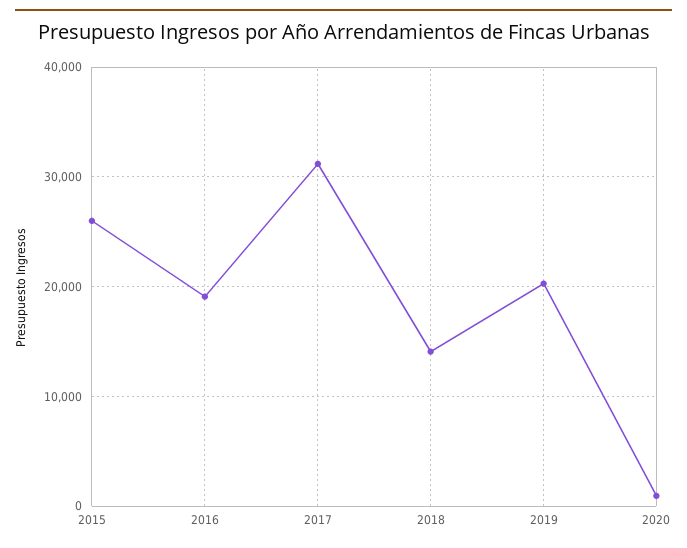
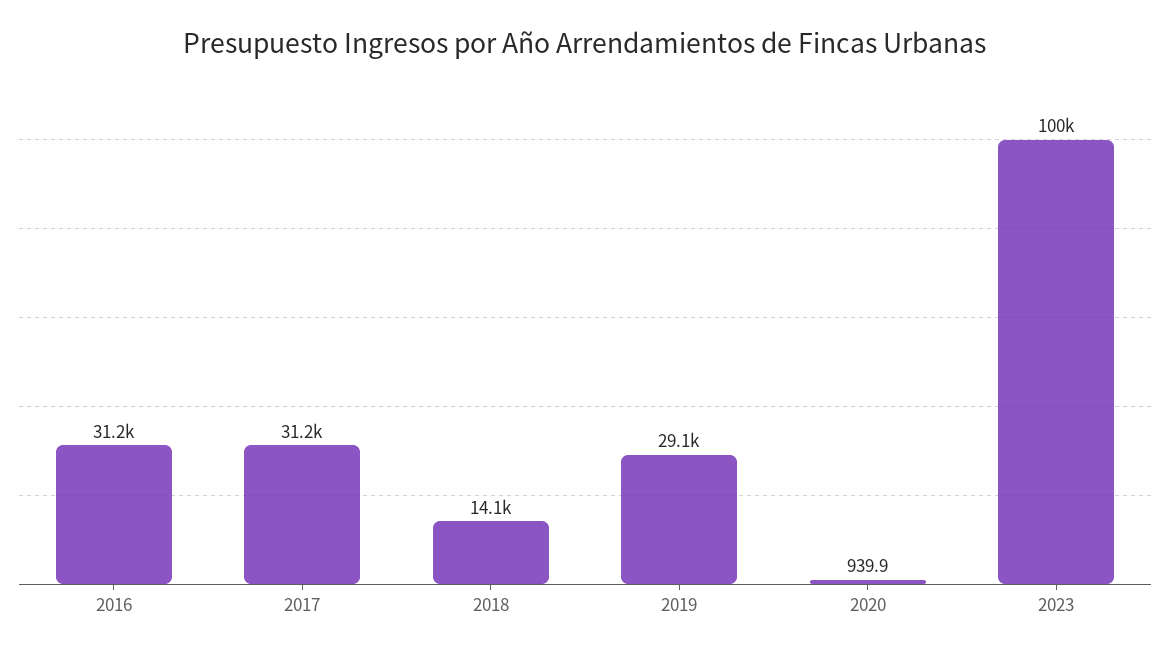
2015: 26000 -> none
2016: 19000 -> 31200
2019: 20000 -> 29100
2023: none -> 100000

